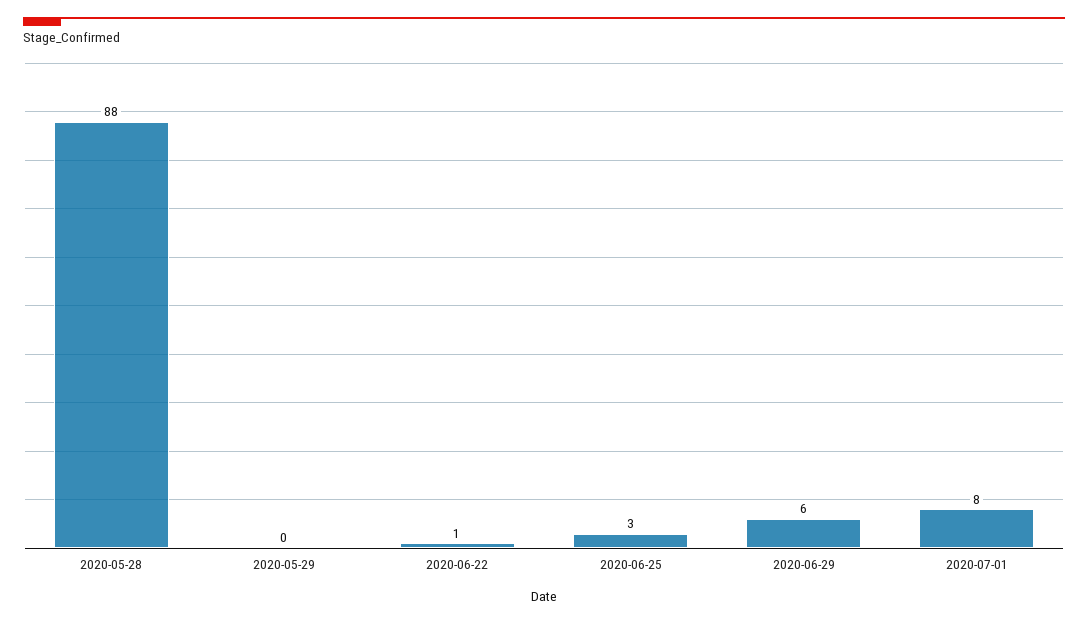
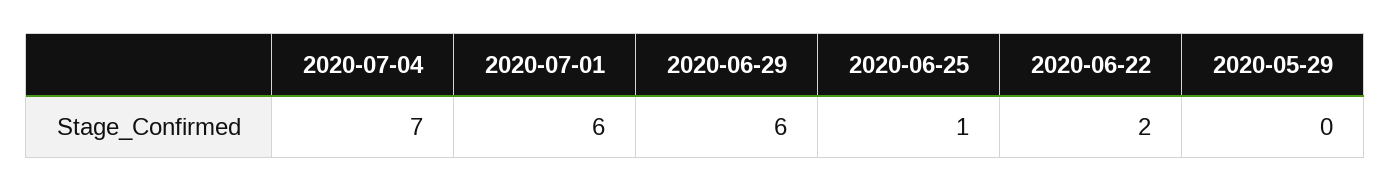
2020-05-28: 88 -> none
2020-06-22: 1 -> 2
2020-06-25: 3 -> 1
2020-07-01: 8 -> 6
2020-07-04: none -> 7

